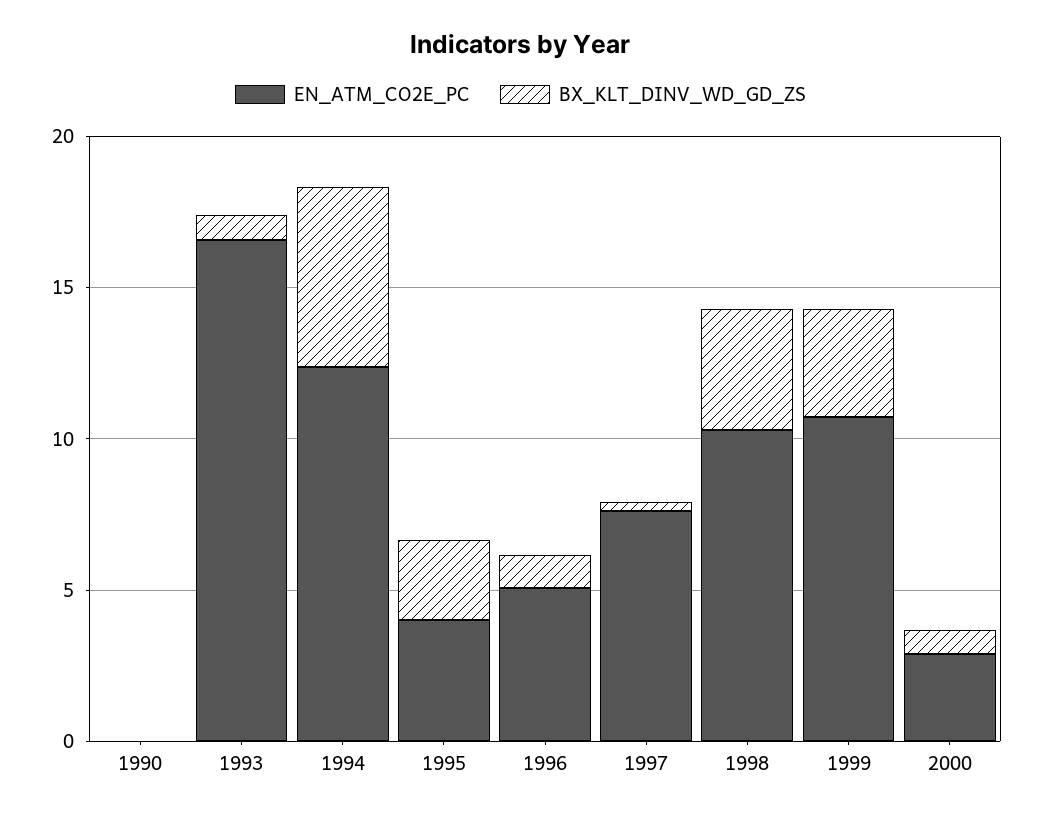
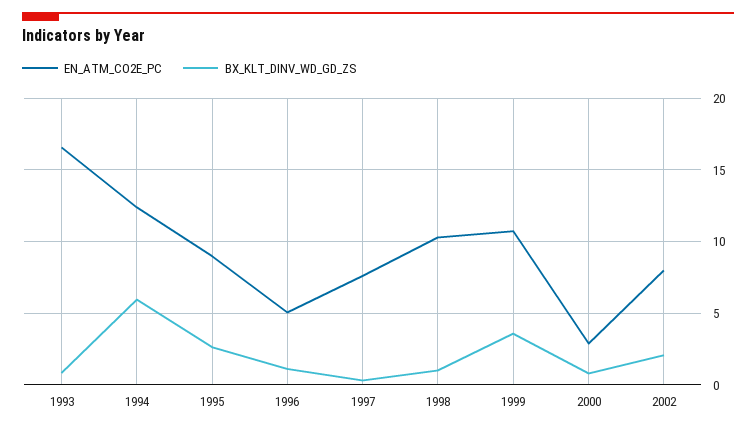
EN_ATM_CO2E_PC, 1990: 0 -> none
BX_KLT_DINV_WD_GD_ZS, 1990: 0 -> none
EN_ATM_CO2E_PC, 1995: 4 -> 9
BX_KLT_DINV_WD_GD_ZS, 1998: 4 -> 1
EN_ATM_CO2E_PC, 2002: none -> 8
BX_KLT_DINV_WD_GD_ZS, 2002: none -> 2

